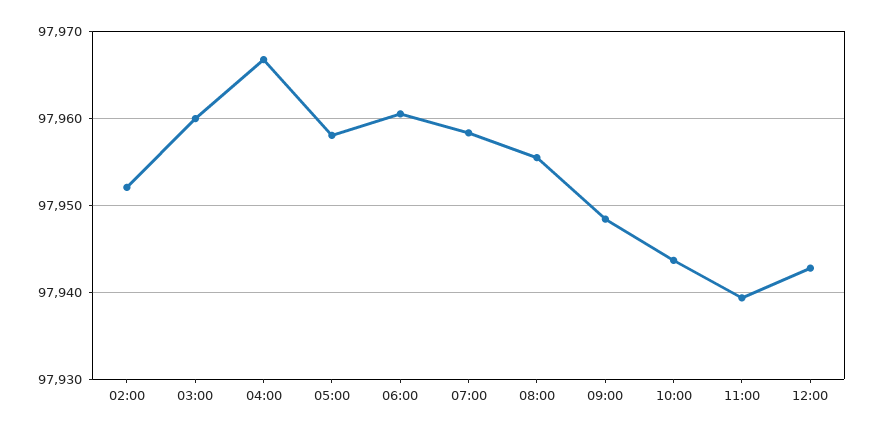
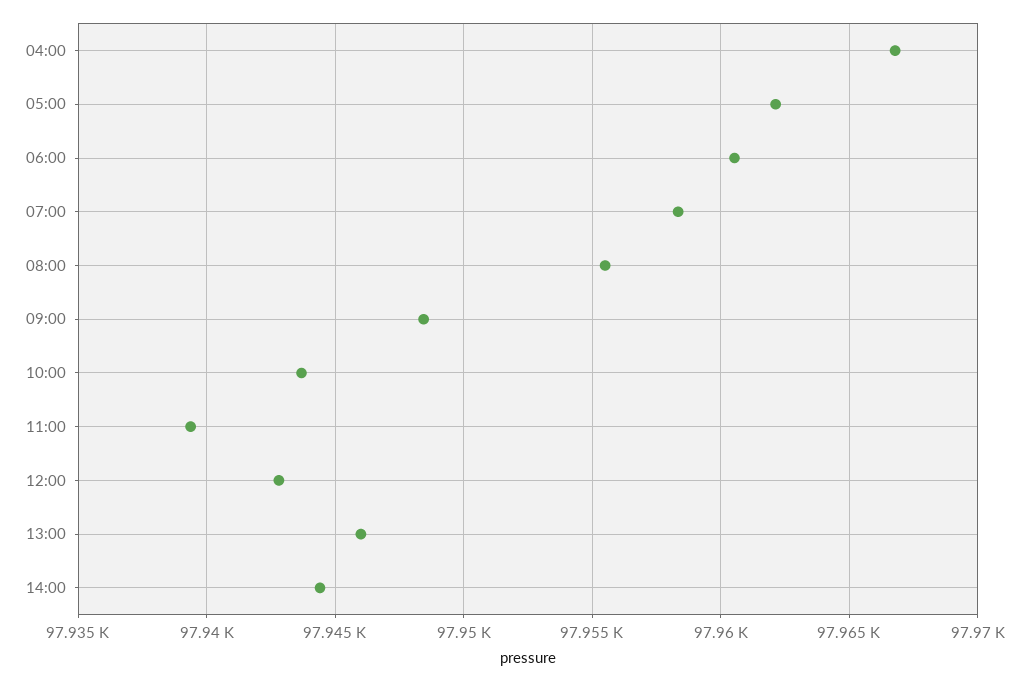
02:00: 97952 -> none
03:00: 97960 -> none
05:00: 97958 -> 97962
13:00: none -> 97946
14:00: none -> 97944.5

